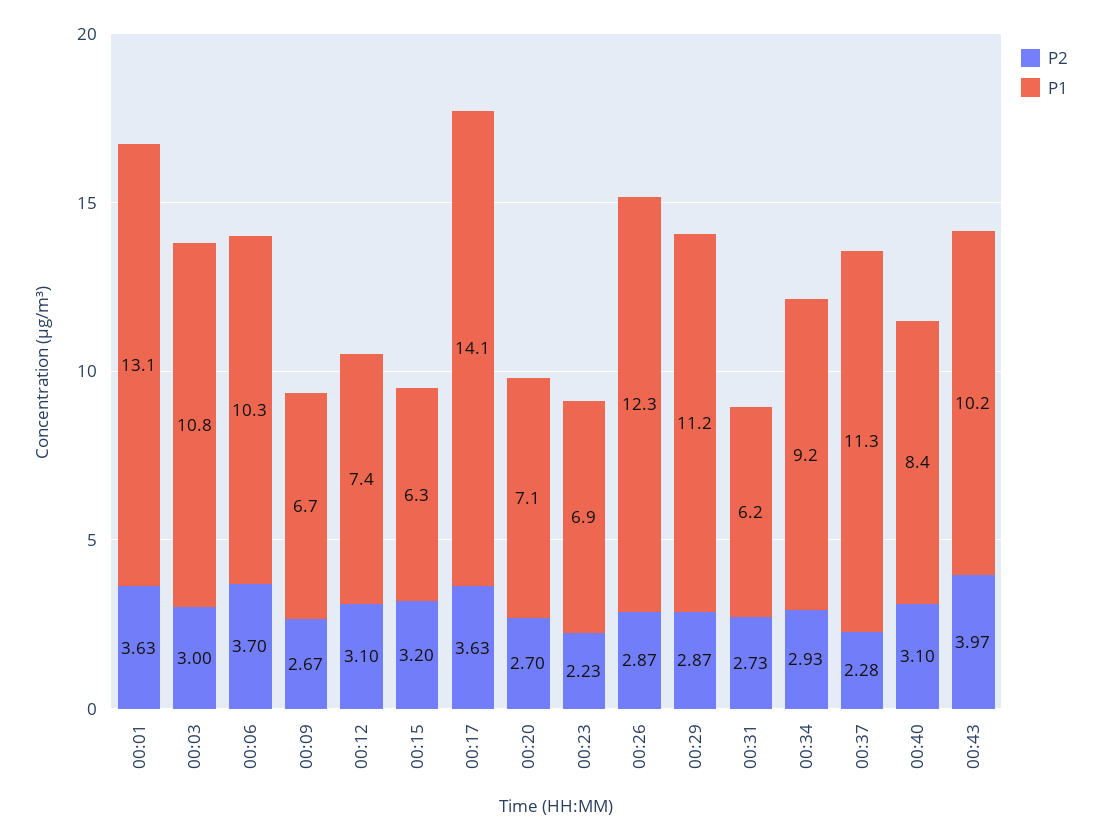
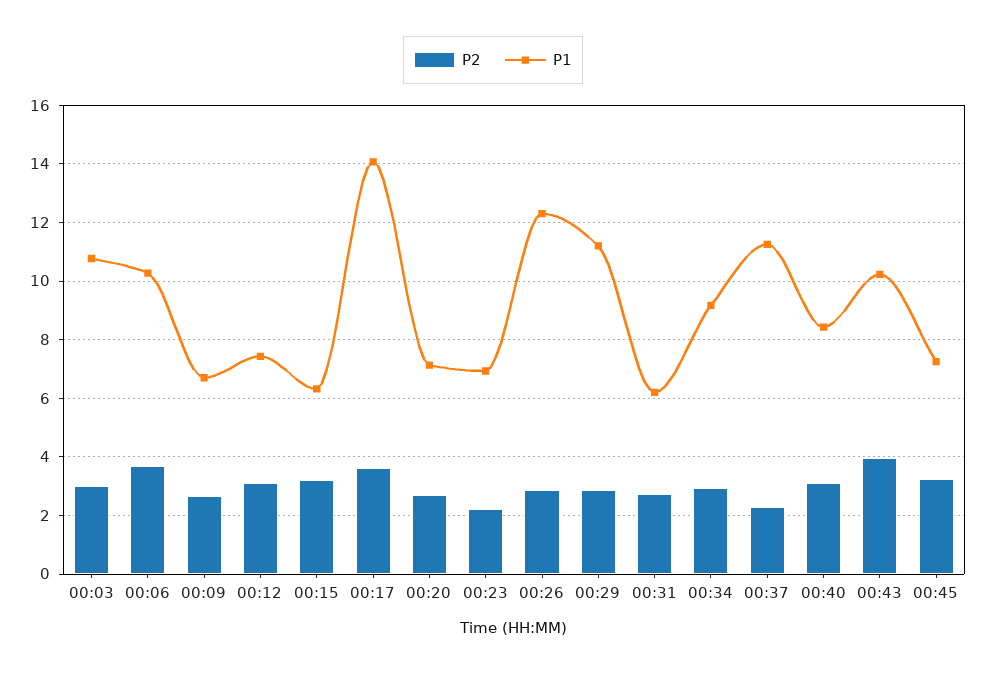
P2, 00:01: 3.63 -> none
P1, 00:01: 13.1 -> none
P2, 00:45: none -> 3.25
P1, 00:45: none -> 7.25

